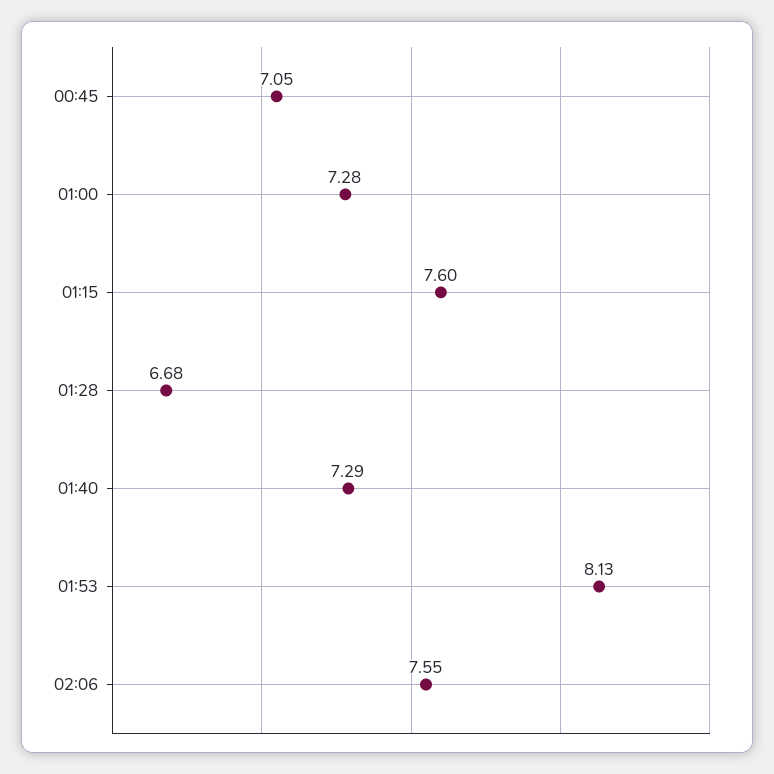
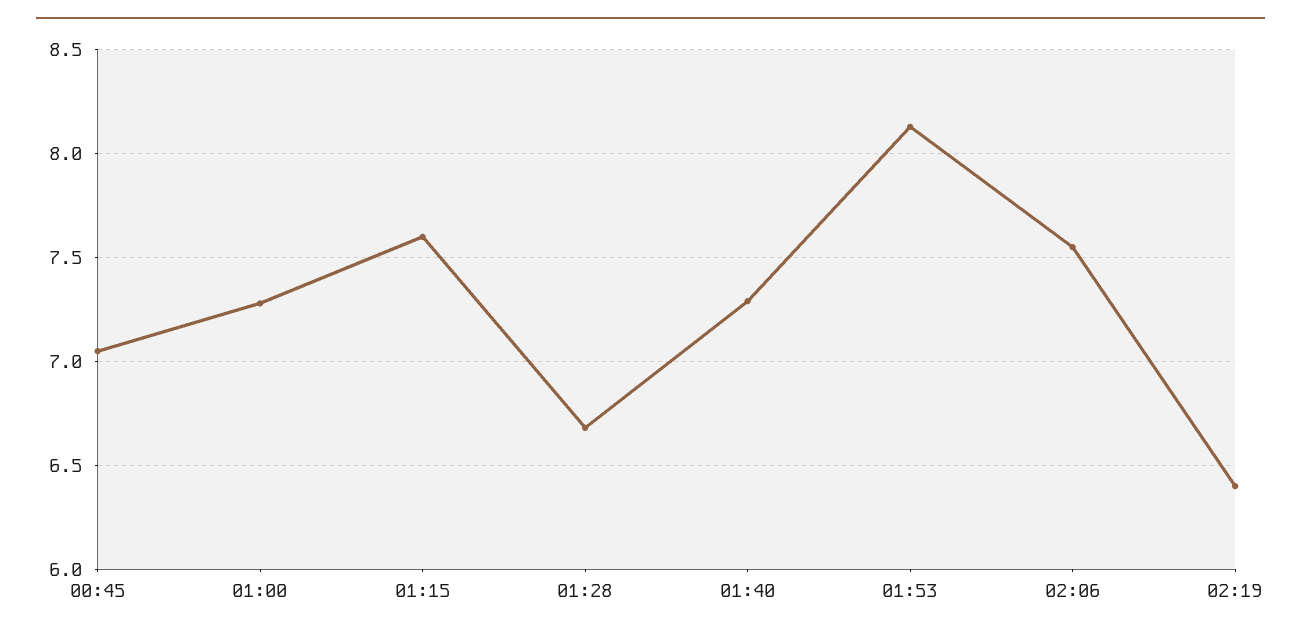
02:19: none -> 6.4

